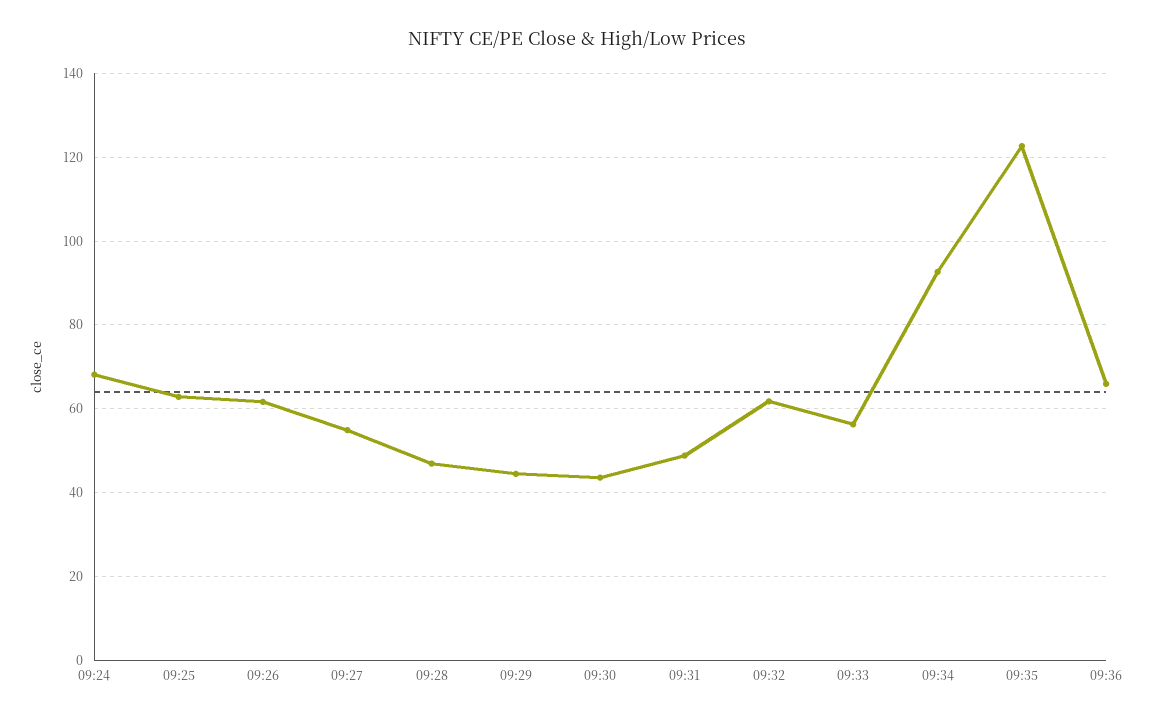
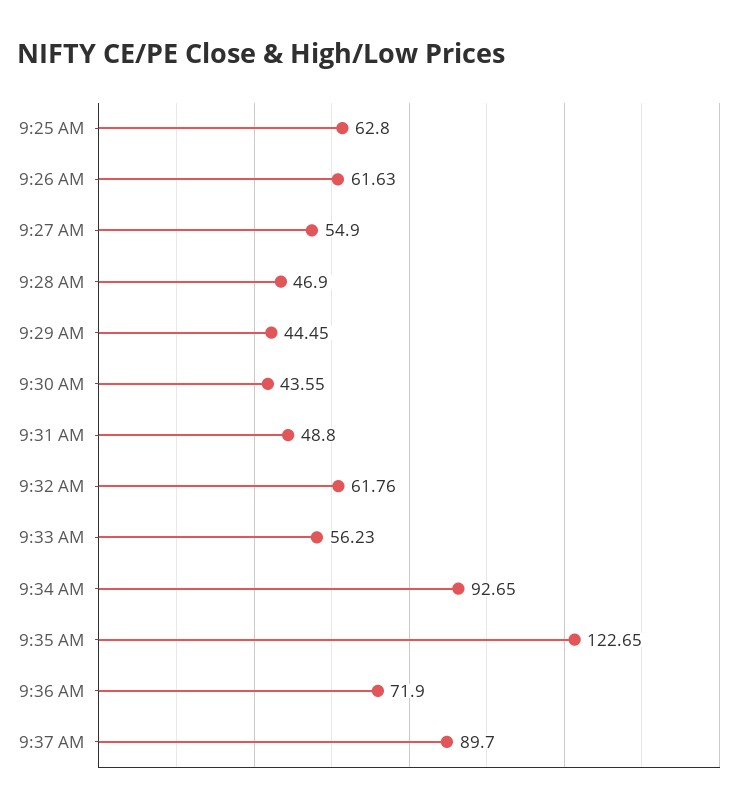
09:24: 68 -> none
09:36: 66 -> 71.9
9:37 AM: none -> 89.7

